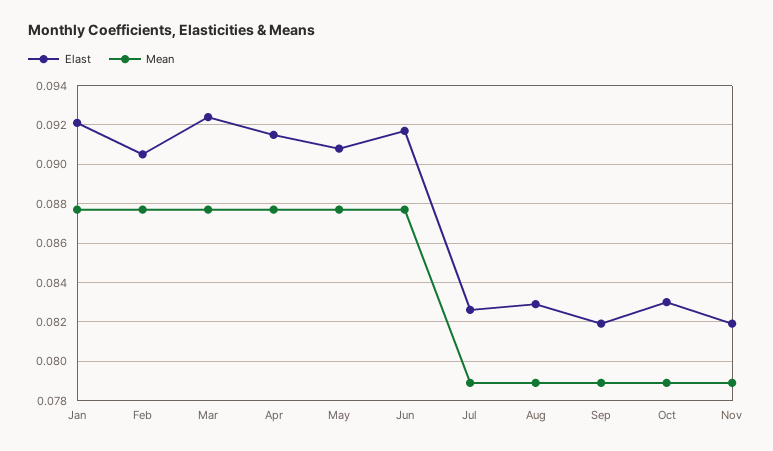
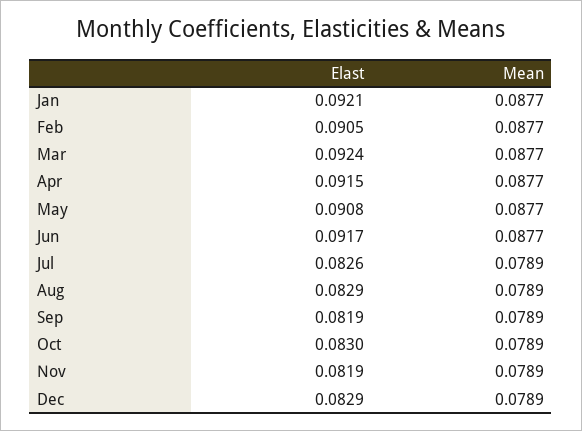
Elast, Dec: none -> 0.0829
Mean, Dec: none -> 0.0789

